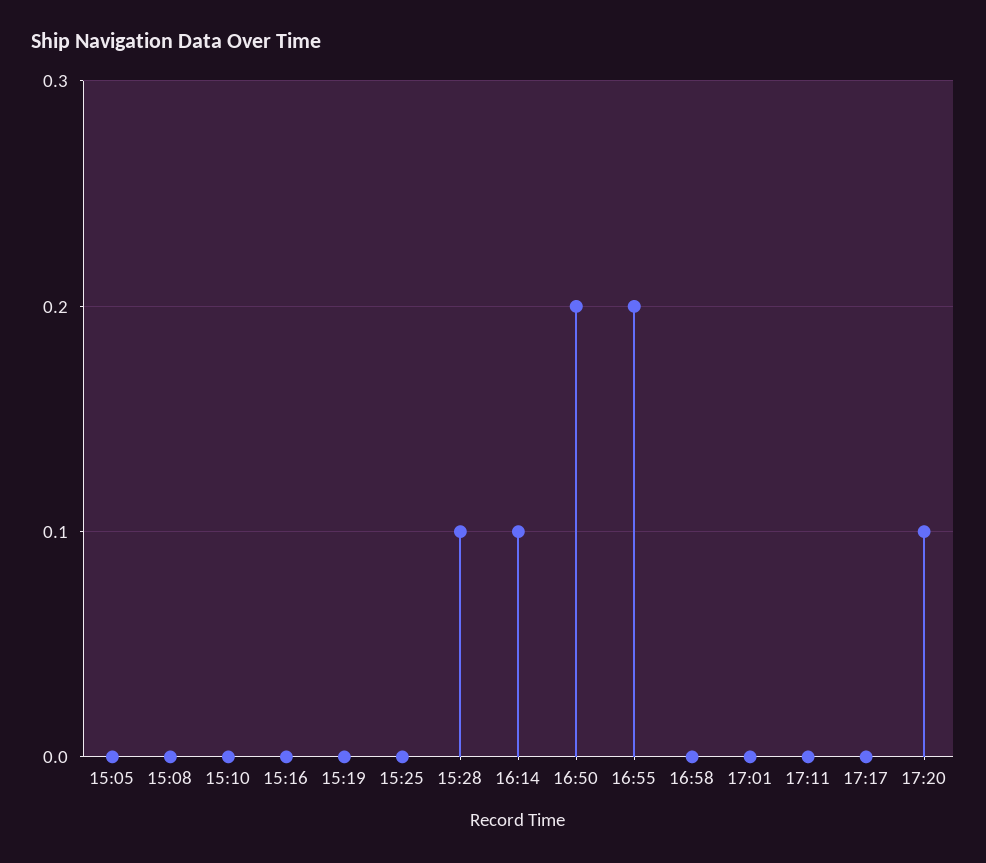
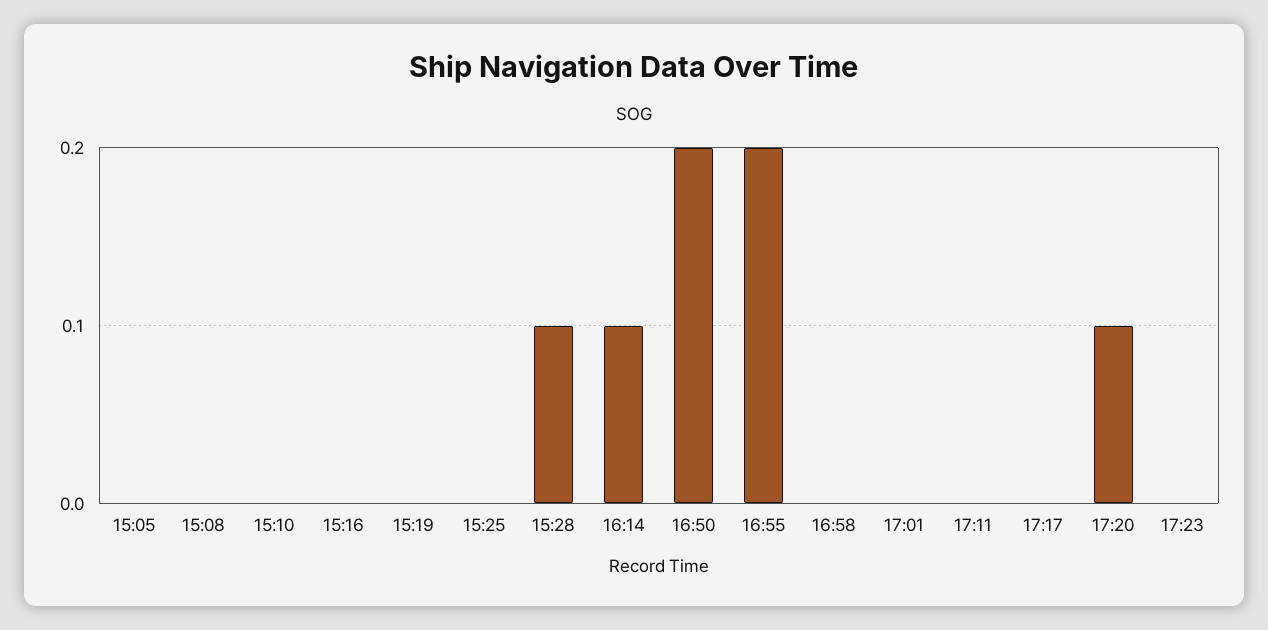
17:23: none -> 0

